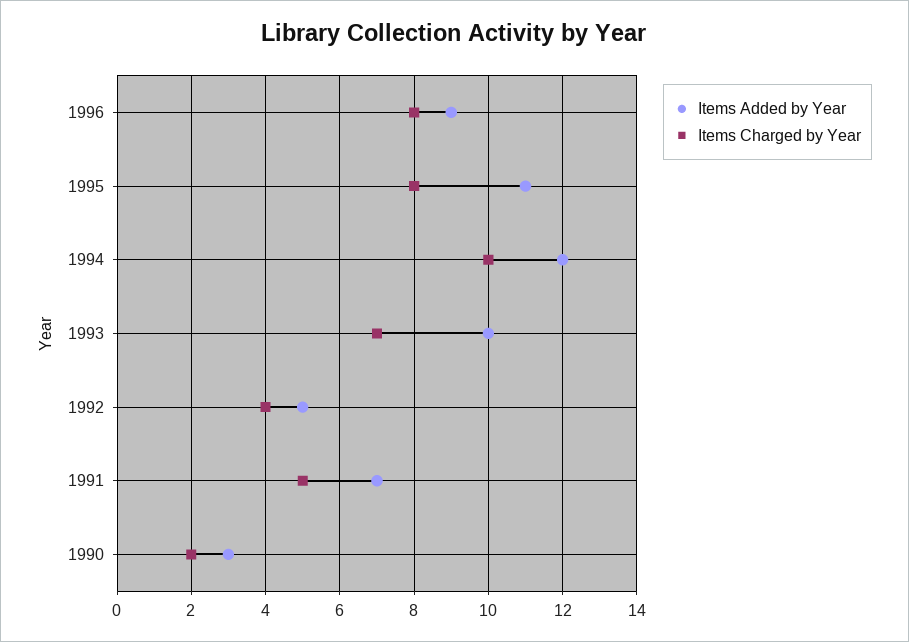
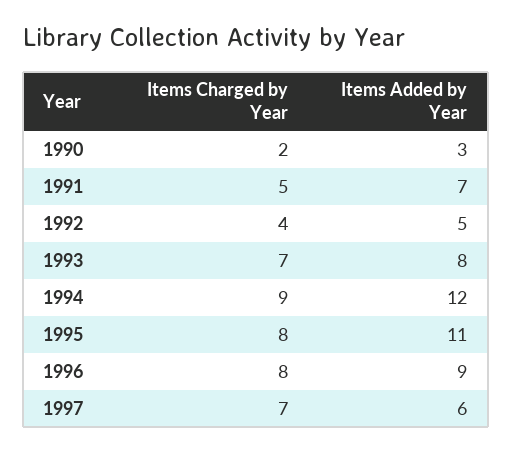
Items Charged by Year, 1994: 10 -> 9
Items Added by Year, 1993: 10 -> 8
Items Charged by Year, 1997: none -> 7
Items Added by Year, 1997: none -> 6

